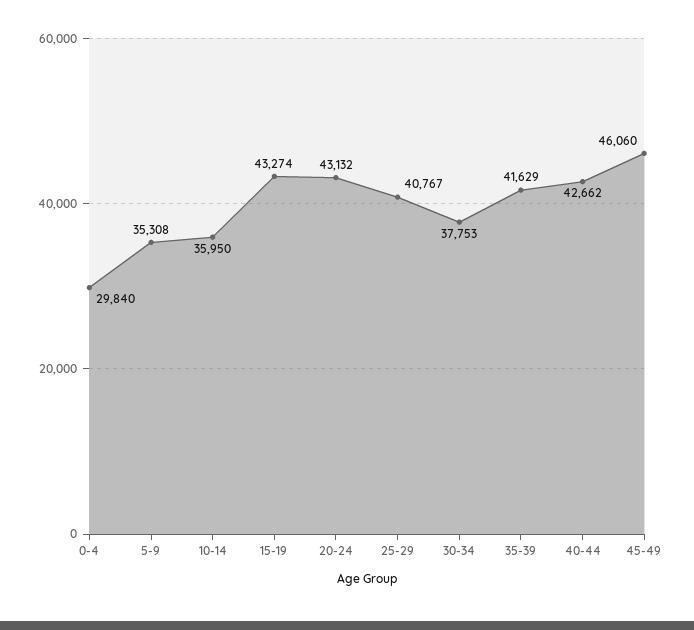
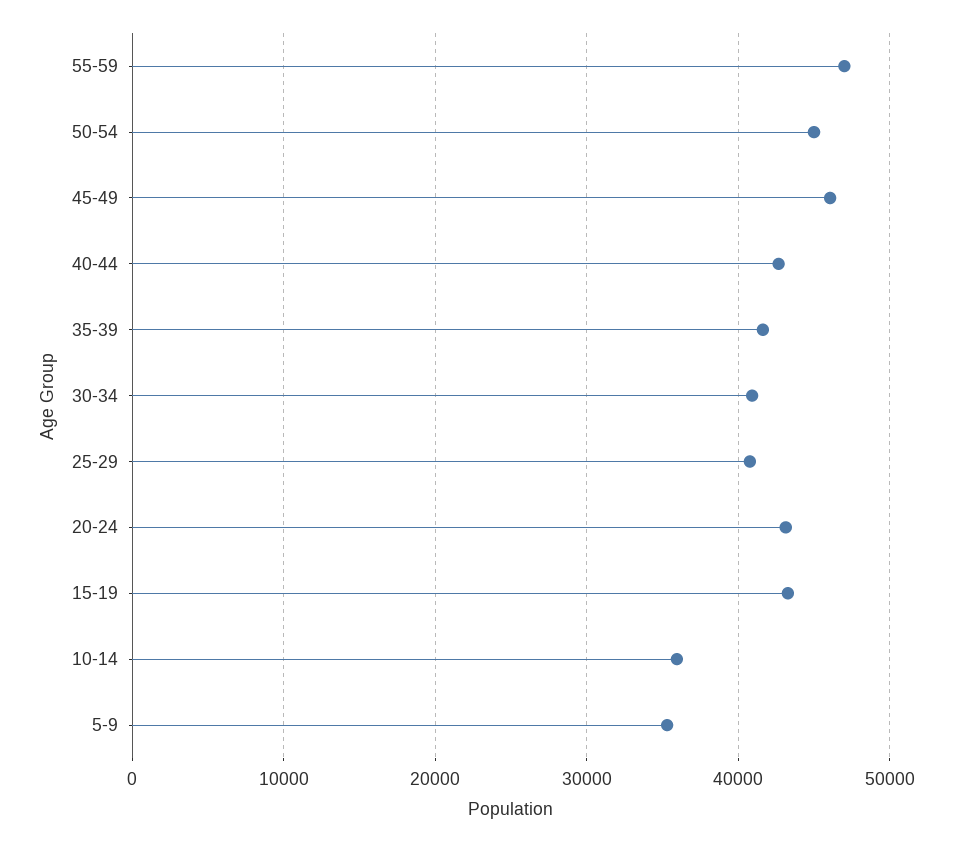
0-4: 29840 -> none
30-34: 37753 -> 41000
55-59: none -> 47000
50-54: none -> 45000

